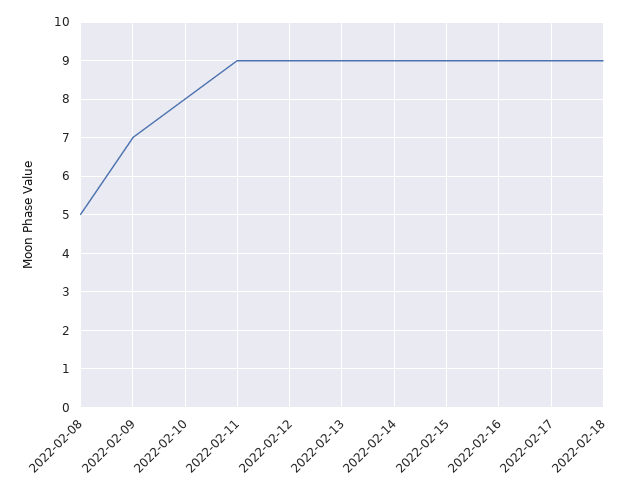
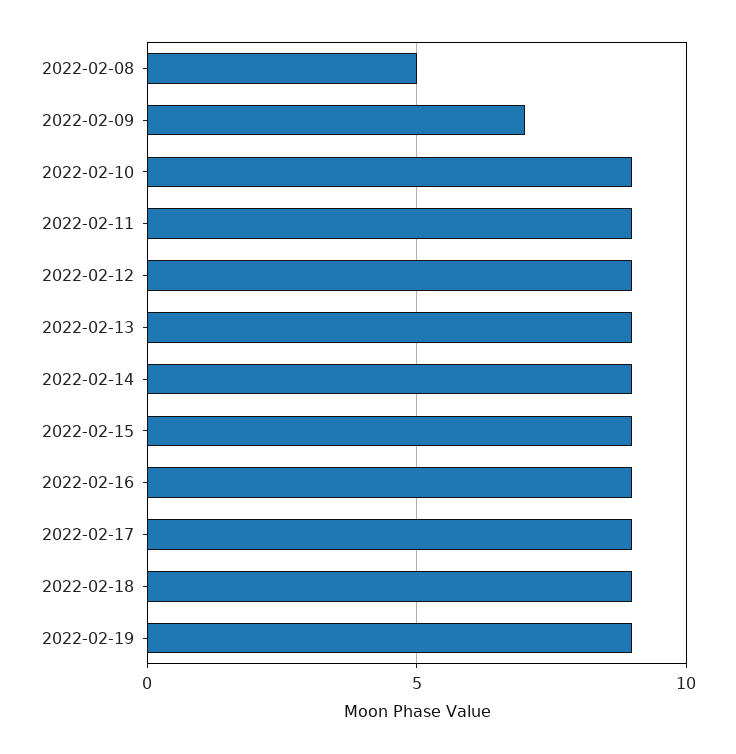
2022-02-10: 8 -> 9
2022-02-19: none -> 9

